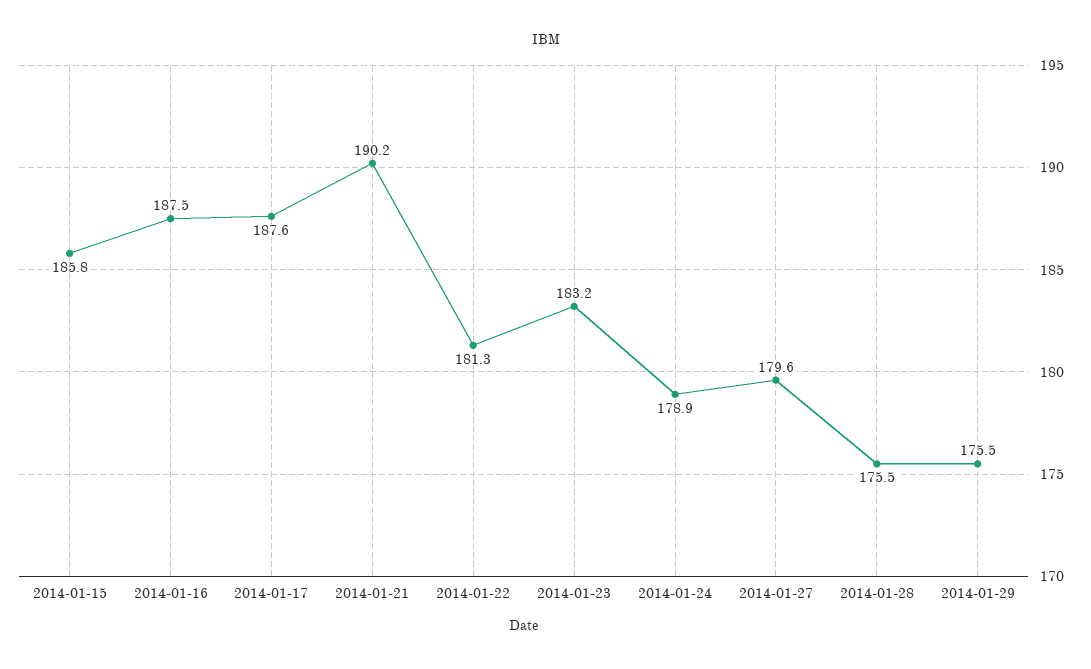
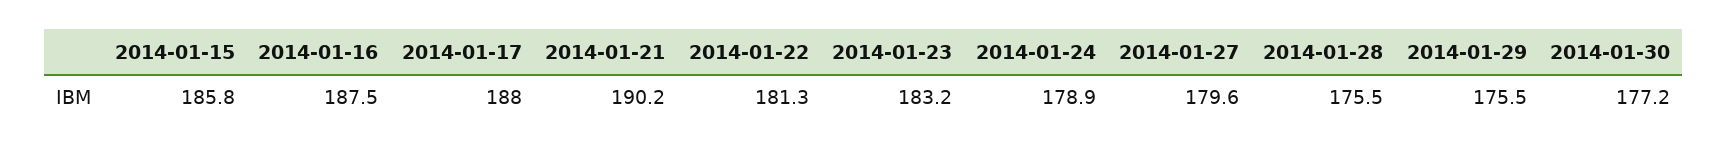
2014-01-17: 187.6 -> 188
2014-01-30: none -> 177.2

